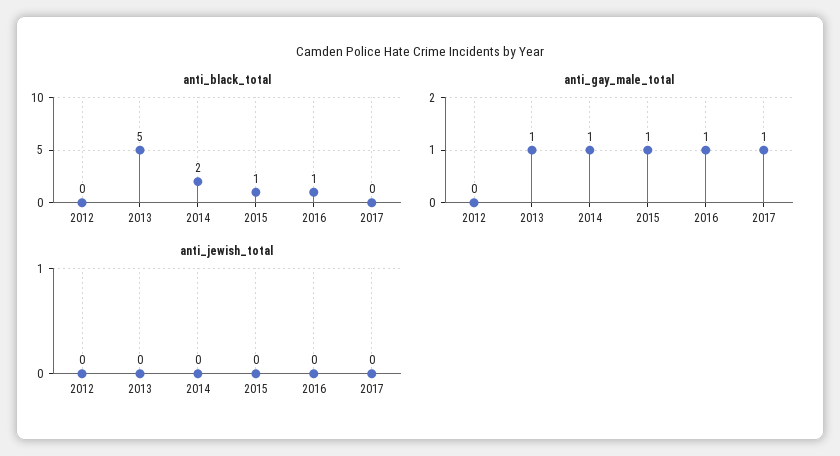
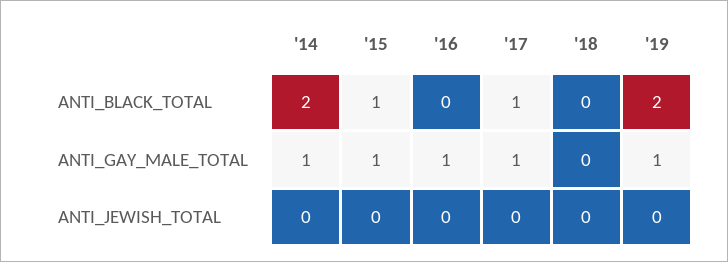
anti_black_total, 2012: 0 -> none
anti_black_total, 2013: 5 -> none
anti_black_total, 2016: 1 -> 0
anti_black_total, 2017: 0 -> 1
anti_gay_male_total, 2012: 0 -> none
anti_gay_male_total, 2013: 1 -> none
anti_jewish_total, 2012: 0 -> none
anti_jewish_total, 2013: 0 -> none
anti_black_total, '18: none -> 0
anti_black_total, '19: none -> 2
anti_gay_male_total, '18: none -> 0
anti_gay_male_total, '19: none -> 1
anti_jewish_total, '18: none -> 0
anti_jewish_total, '19: none -> 0

